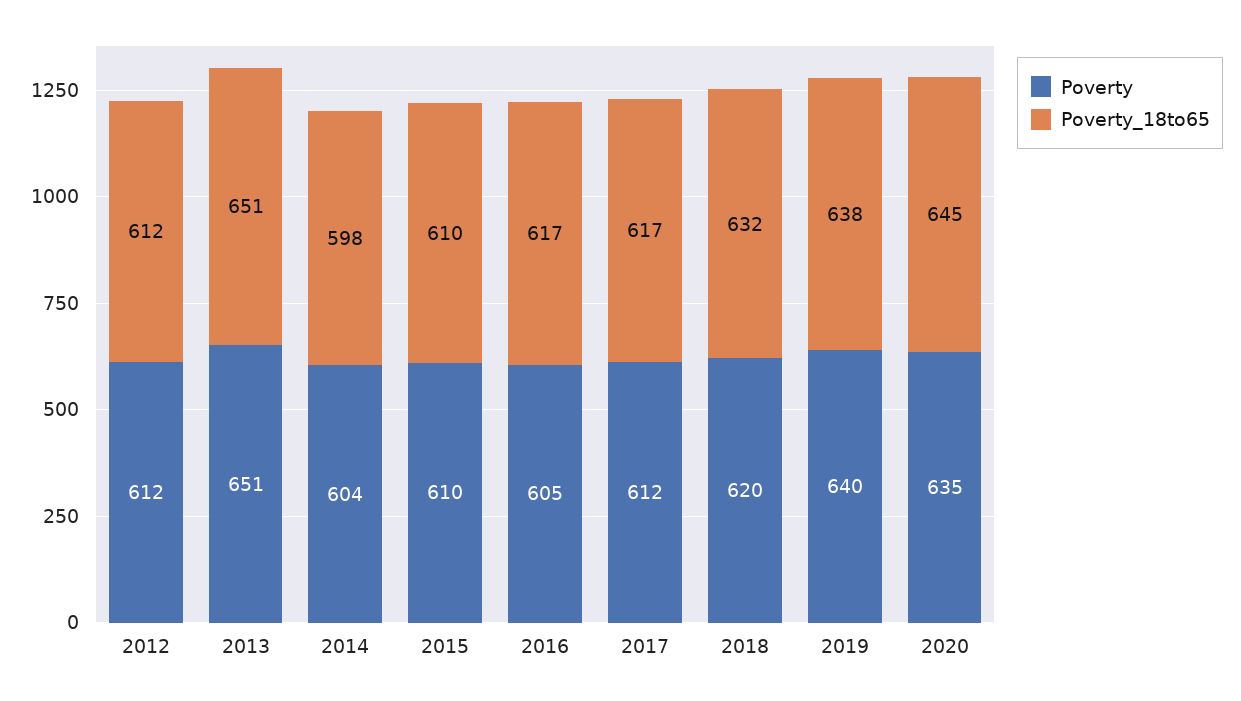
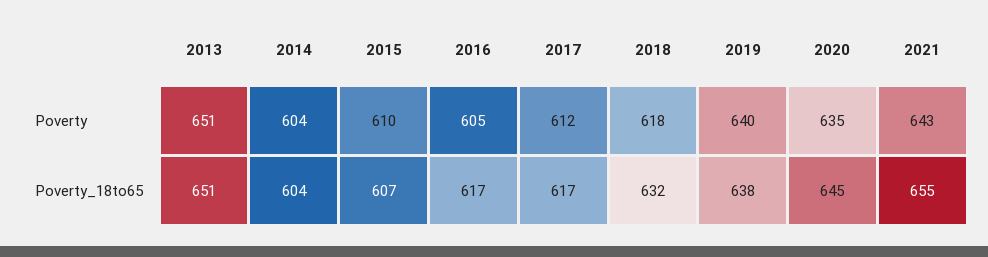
Poverty, 2012: 612 -> none
Poverty_18to65, 2012: 612 -> none
Poverty_18to65, 2014: 598 -> 604
Poverty_18to65, 2015: 610 -> 607
Poverty, 2018: 620 -> 618
Poverty, 2021: none -> 643
Poverty_18to65, 2021: none -> 655

